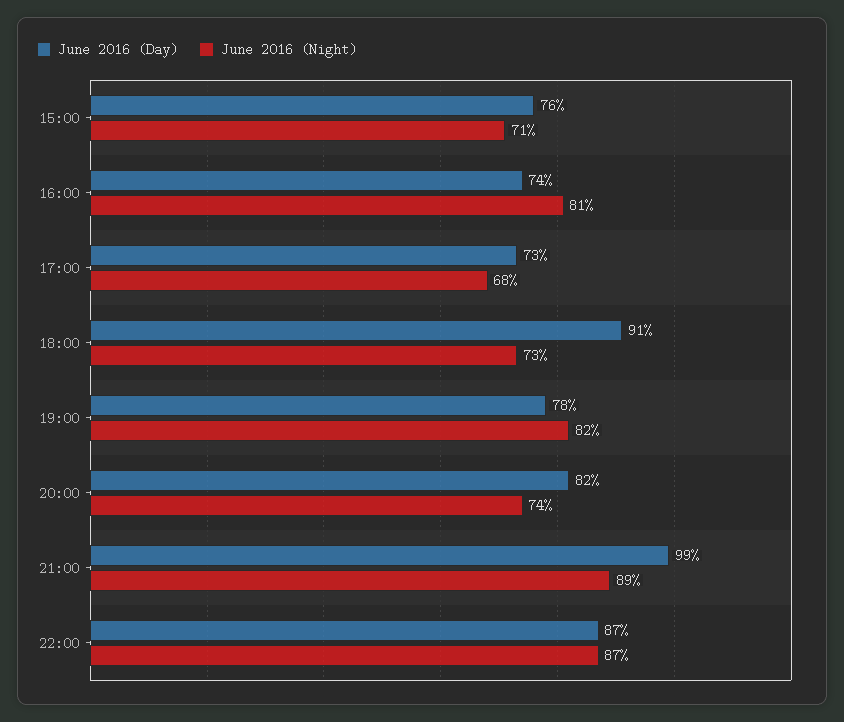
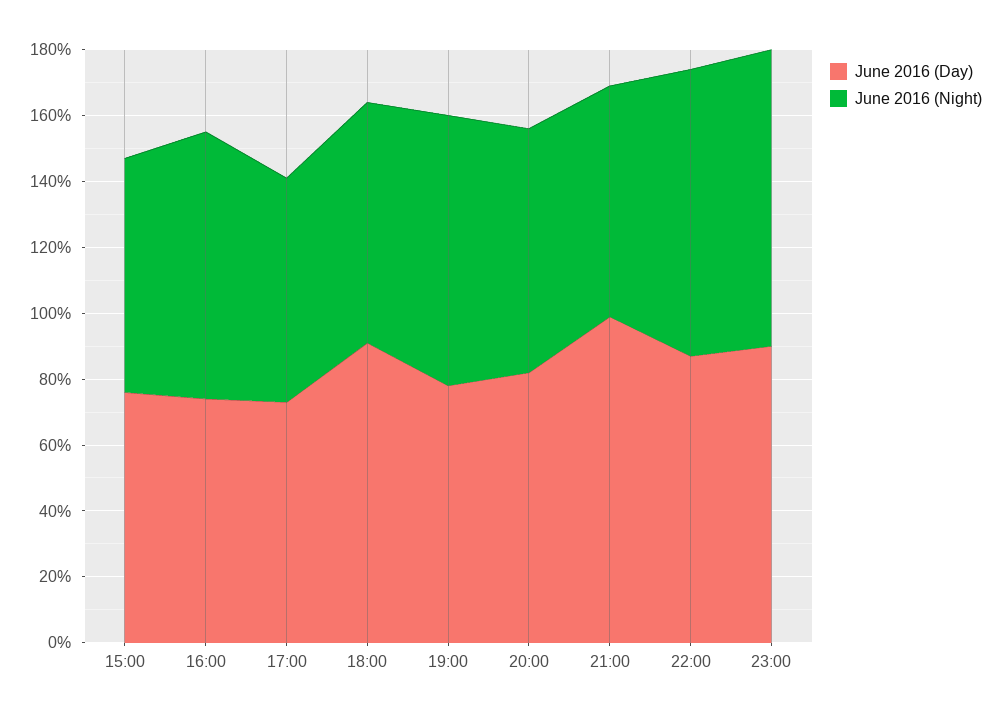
June 2016 (Night), 21:00: 89 -> 70
June 2016 (Day), 23:00: none -> 90
June 2016 (Night), 23:00: none -> 90

